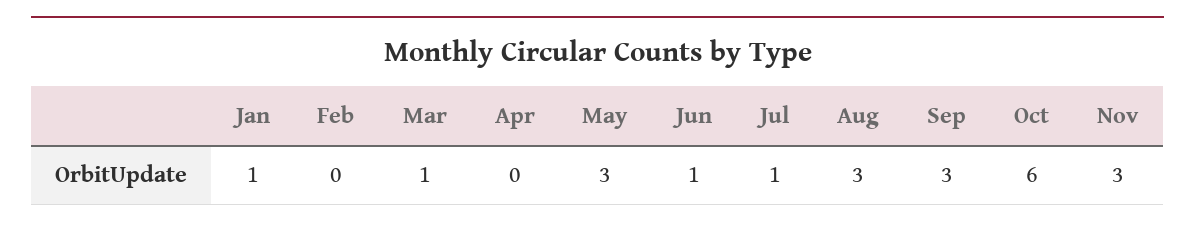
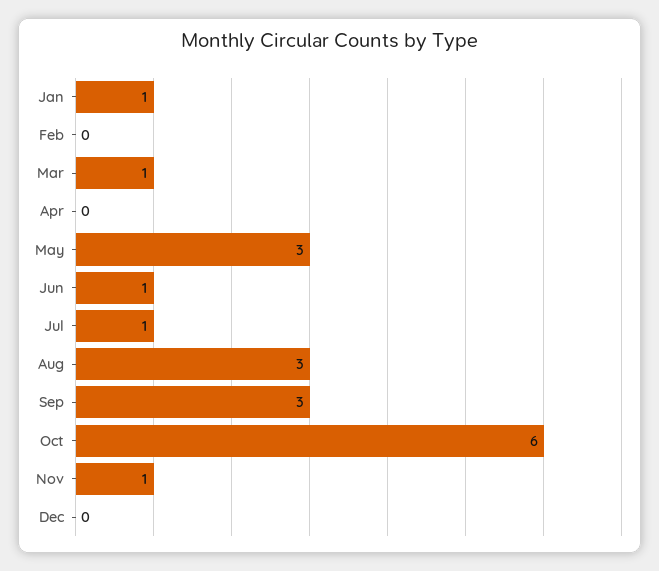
Nov: 3 -> 1
Dec: none -> 0

